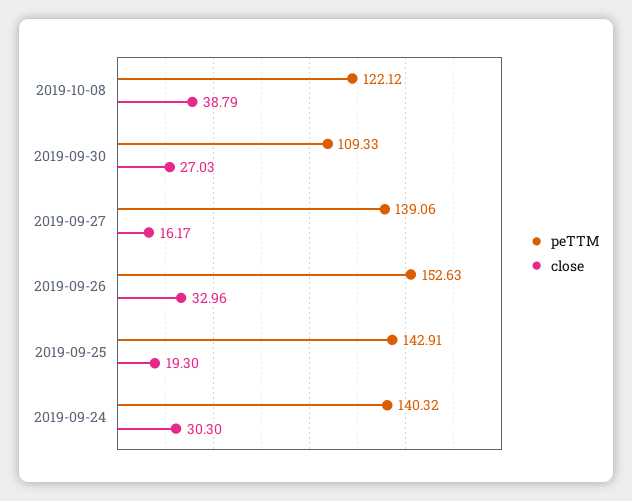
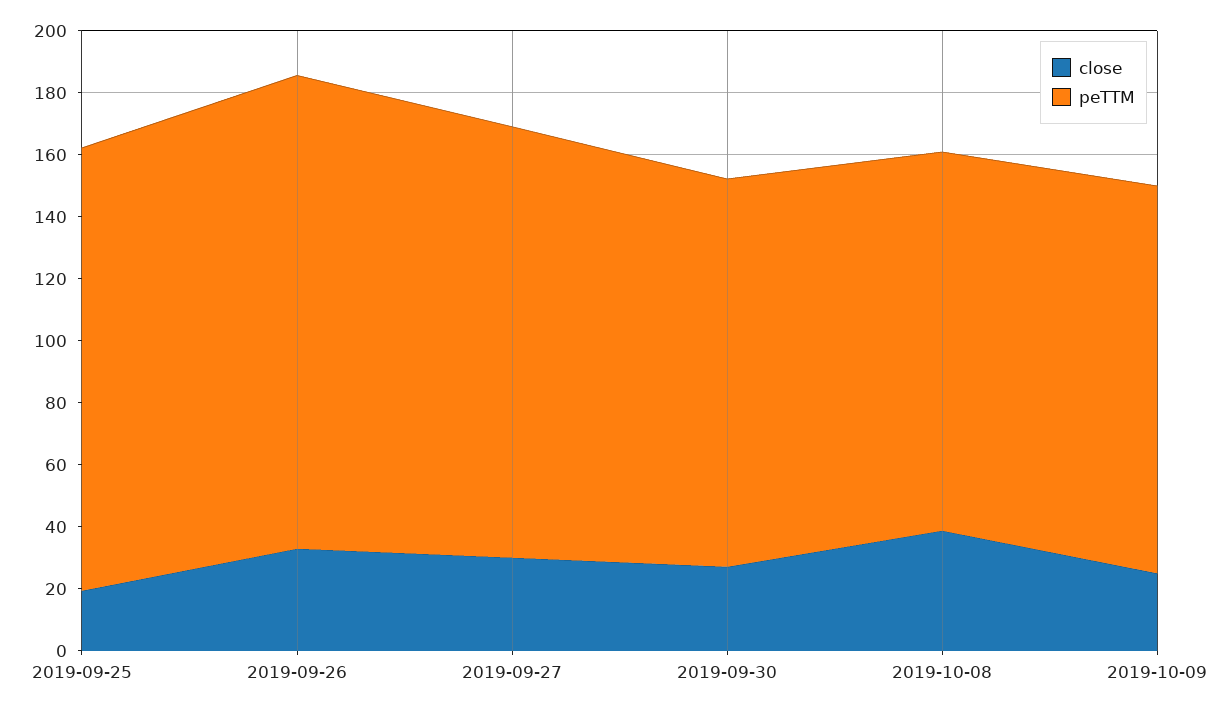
peTTM, 2019-09-30: 109.33 -> 125
close, 2019-09-27: 16.17 -> 30
peTTM, 2019-09-24: 140.32 -> none
close, 2019-09-24: 30.3 -> none
close, 2019-10-09: none -> 25
peTTM, 2019-10-09: none -> 125

